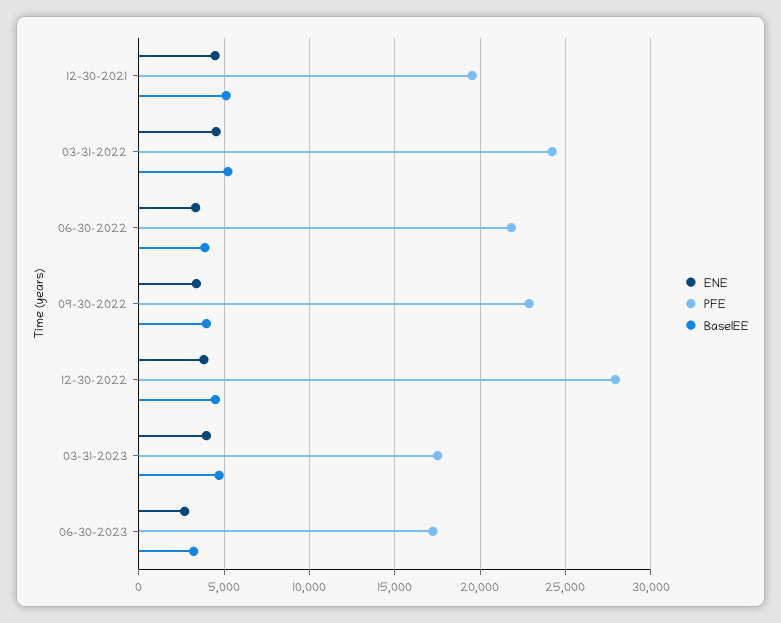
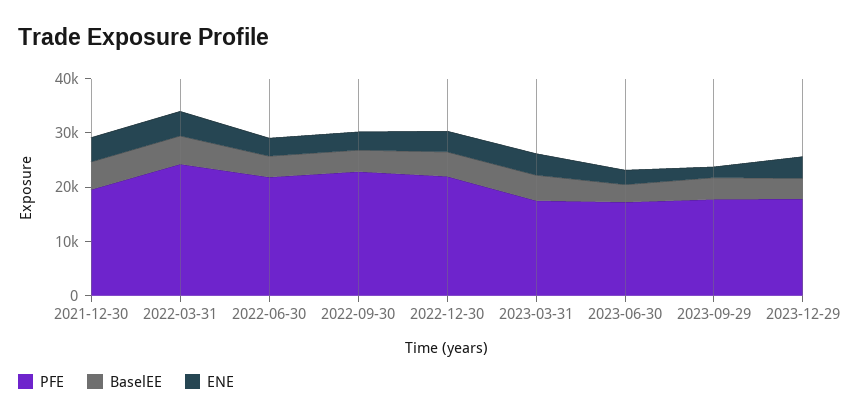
PFE, 12-30-2022: 28000 -> 22000
PFE, 2023-09-29: none -> 18000
BaselEE, 2023-09-29: none -> 4000
ENE, 2023-09-29: none -> 2000
PFE, 2023-12-29: none -> 18000
BaselEE, 2023-12-29: none -> 4000
ENE, 2023-12-29: none -> 4000

